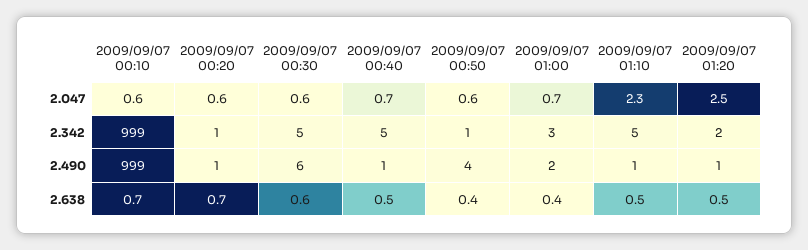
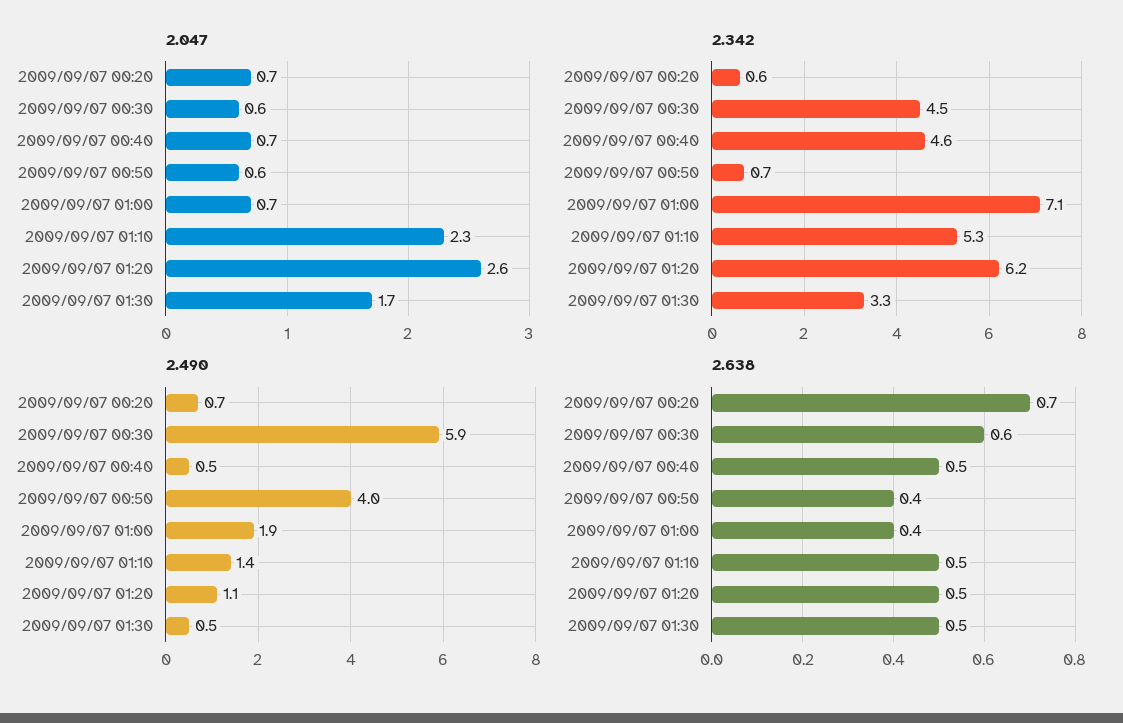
2.047, 2009/09/07 00:10: 0.6 -> none
2.047, 2009/09/07 00:20: 0.6 -> 0.7
2.047, 2009/09/07 01:20: 2.5 -> 2.6
2.342, 2009/09/07 00:10: 999 -> none
2.342, 2009/09/07 01:00: 3 -> 7.1
2.342, 2009/09/07 01:20: 2 -> 6.2
2.490, 2009/09/07 00:10: 999 -> none
2.638, 2009/09/07 00:10: 0.7 -> none
2.047, 2009/09/07 01:30: none -> 1.7
2.342, 2009/09/07 01:30: none -> 3.3
2.490, 2009/09/07 01:30: none -> 0.5
2.638, 2009/09/07 01:30: none -> 0.5

